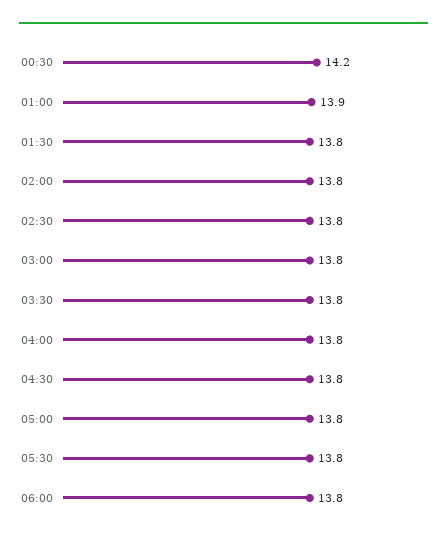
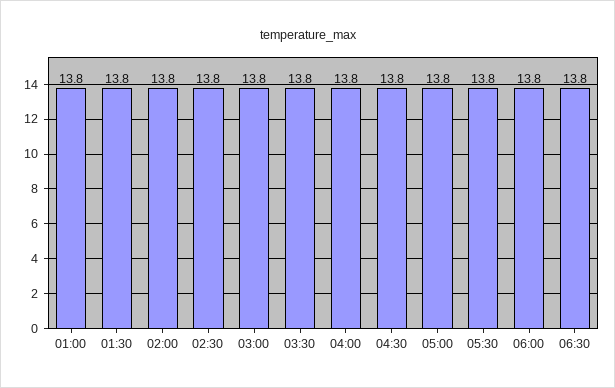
00:30: 14.2 -> none
01:00: 13.9 -> 13.8
06:30: none -> 13.8

